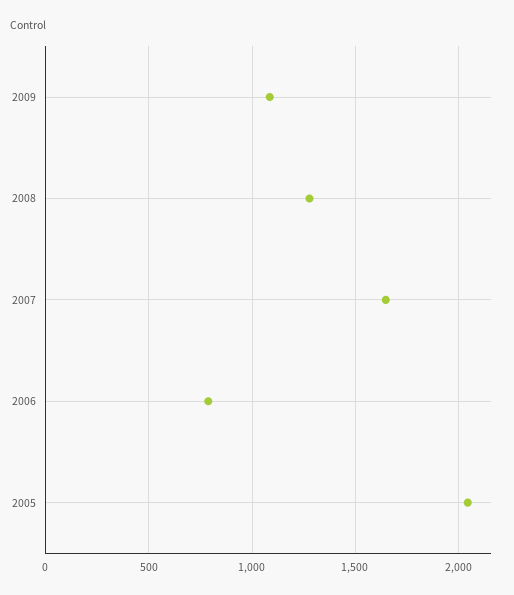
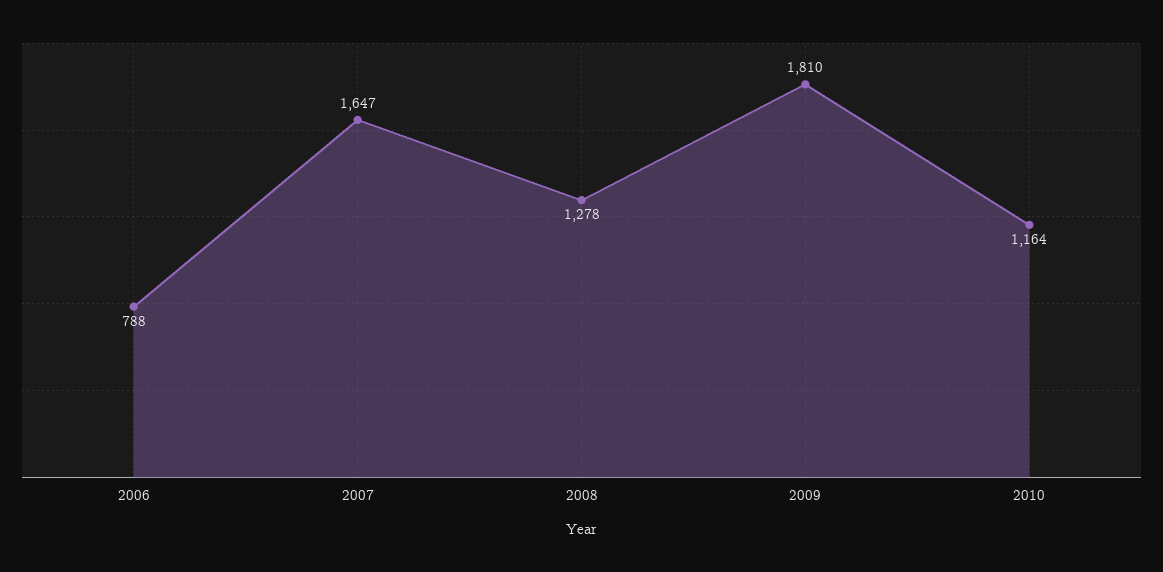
2009: 1100 -> 1810
2005: 2050 -> none
2010: none -> 1164

